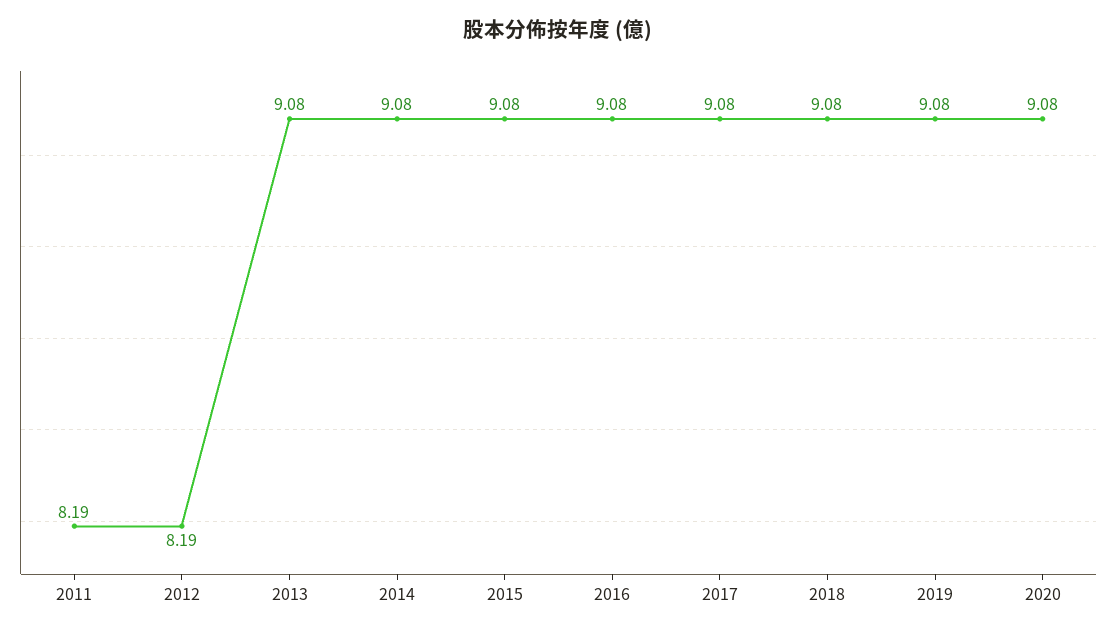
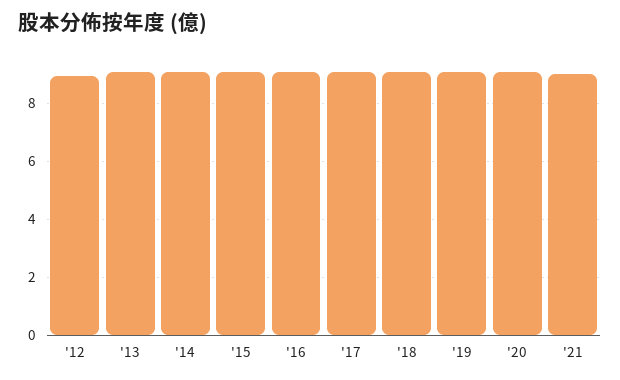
2011: 8.19 -> none
2012: 8.19 -> 9
'21: none -> 9

